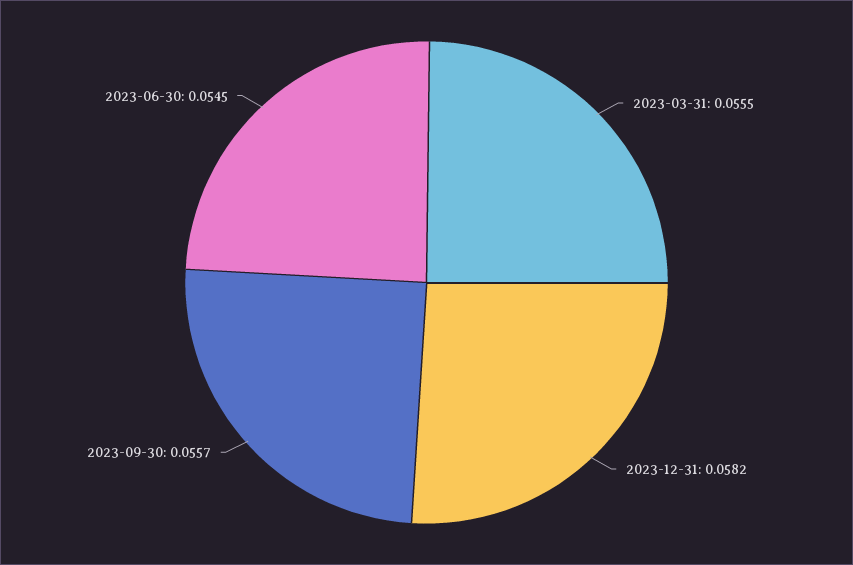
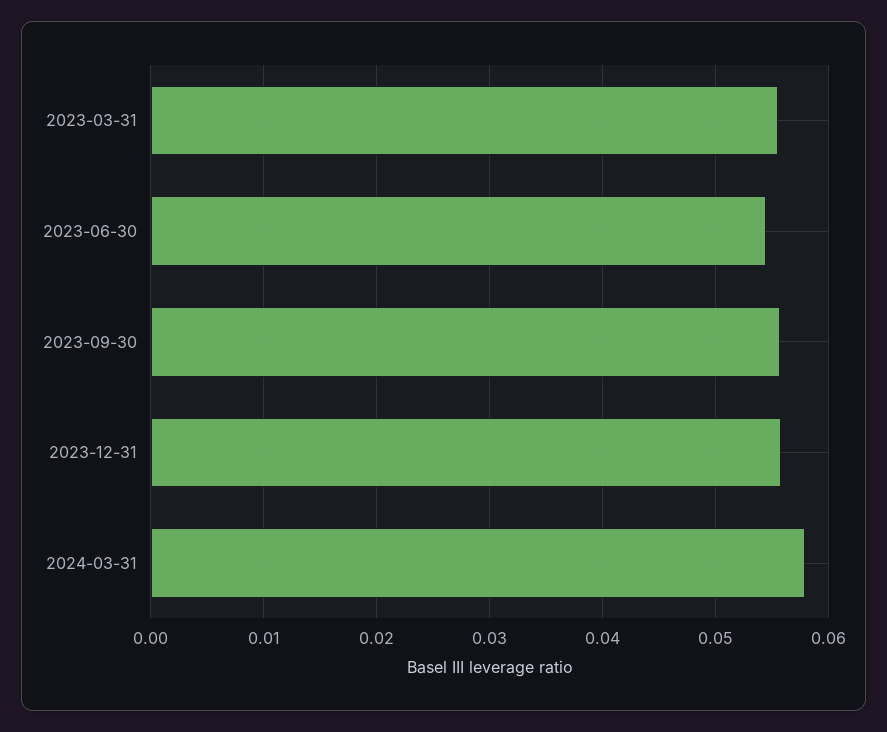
2023-12-31: 0.0582 -> 0.056
2024-03-31: none -> 0.058

